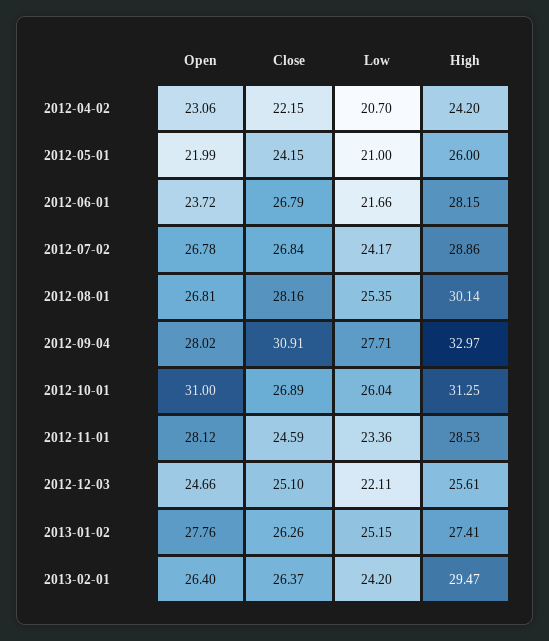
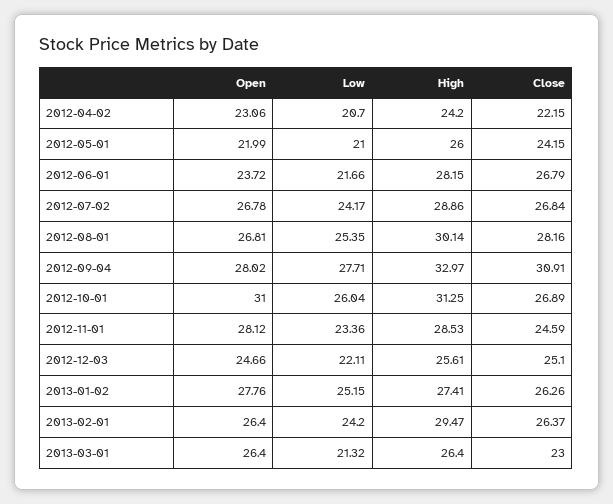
Open, 2013-03-01: none -> 26.4
Low, 2013-03-01: none -> 21.32
High, 2013-03-01: none -> 26.4
Close, 2013-03-01: none -> 23

